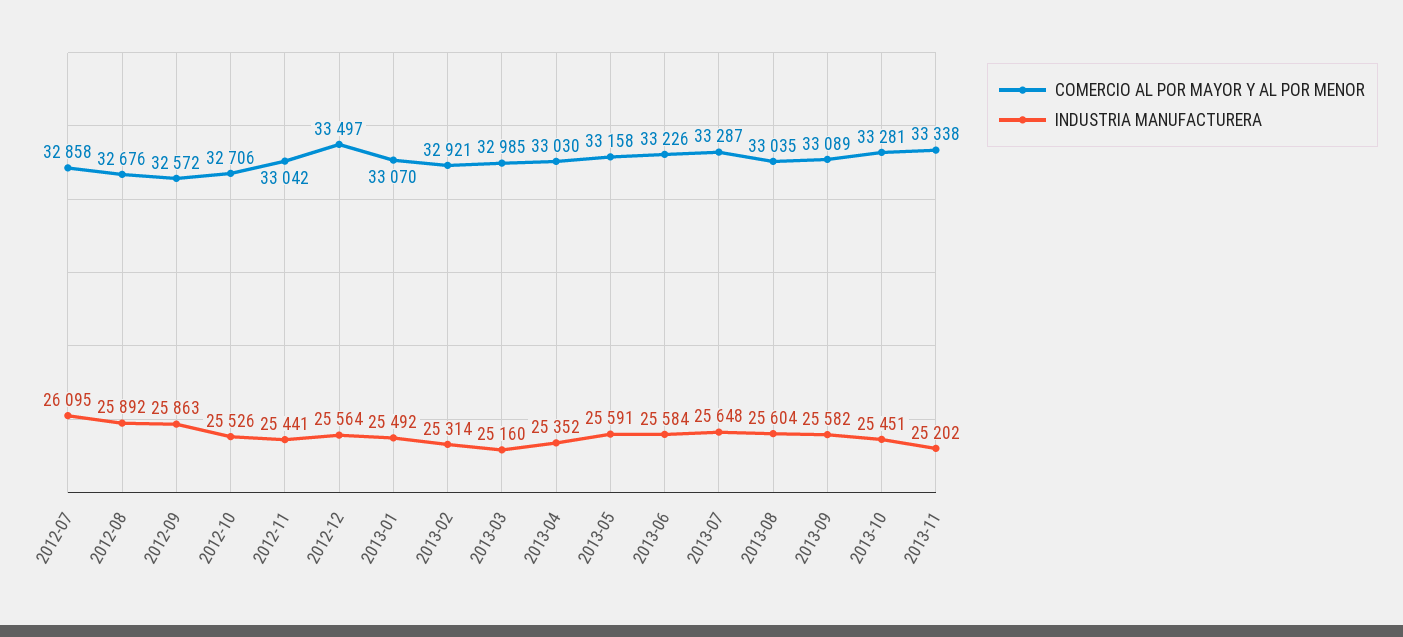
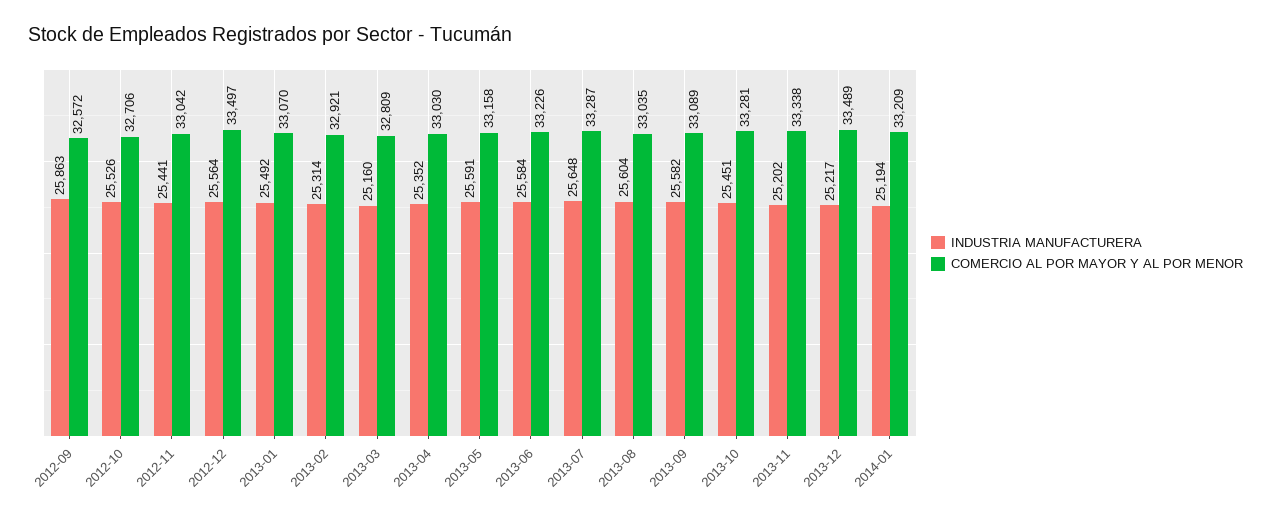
COMERCIO AL POR MAYOR Y AL POR MENOR, 2012-07: 32858 -> none
INDUSTRIA MANUFACTURERA, 2012-07: 26095 -> none
COMERCIO AL POR MAYOR Y AL POR MENOR, 2012-08: 32676 -> none
INDUSTRIA MANUFACTURERA, 2012-08: 25892 -> none
COMERCIO AL POR MAYOR Y AL POR MENOR, 2013-03: 32985 -> 32809
INDUSTRIA MANUFACTURERA, 2013-12: none -> 25217
COMERCIO AL POR MAYOR Y AL POR MENOR, 2013-12: none -> 33489
INDUSTRIA MANUFACTURERA, 2014-01: none -> 25194
COMERCIO AL POR MAYOR Y AL POR MENOR, 2014-01: none -> 33209

